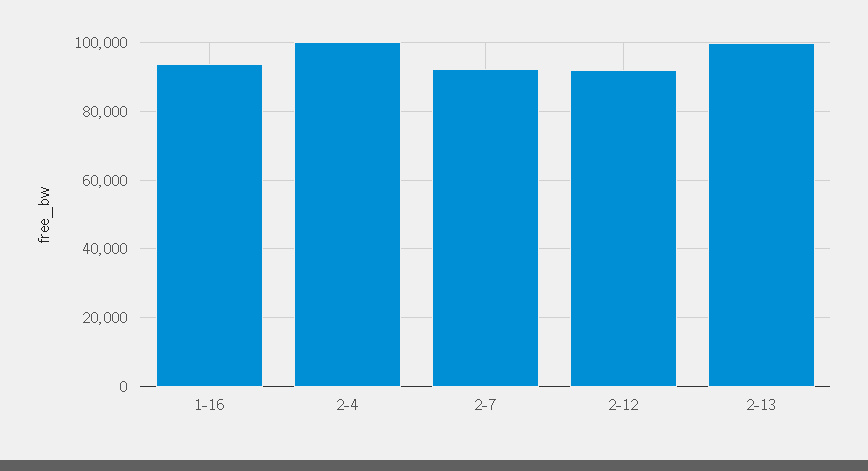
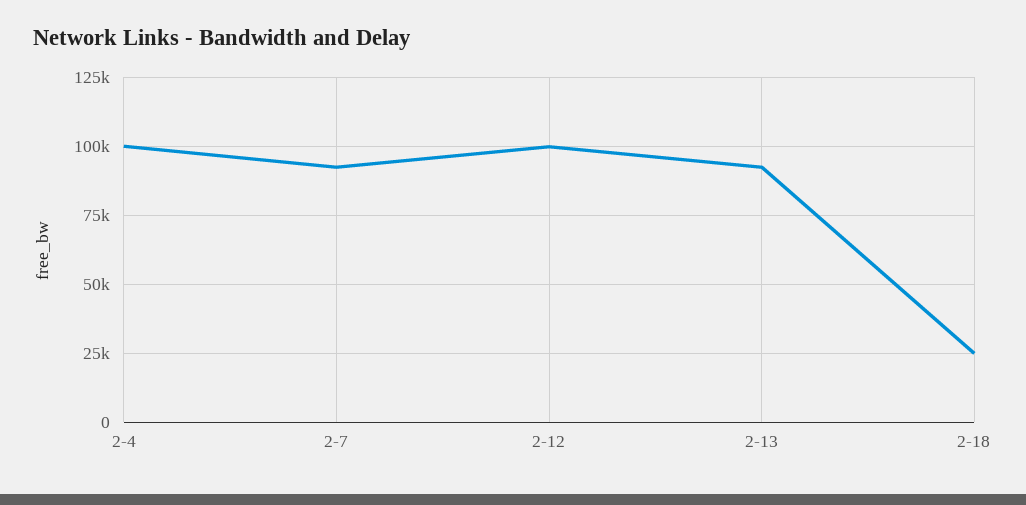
1-16: 94000 -> none
2-12: 92000 -> 100000
2-13: 100000 -> 92500
2-18: none -> 25000

